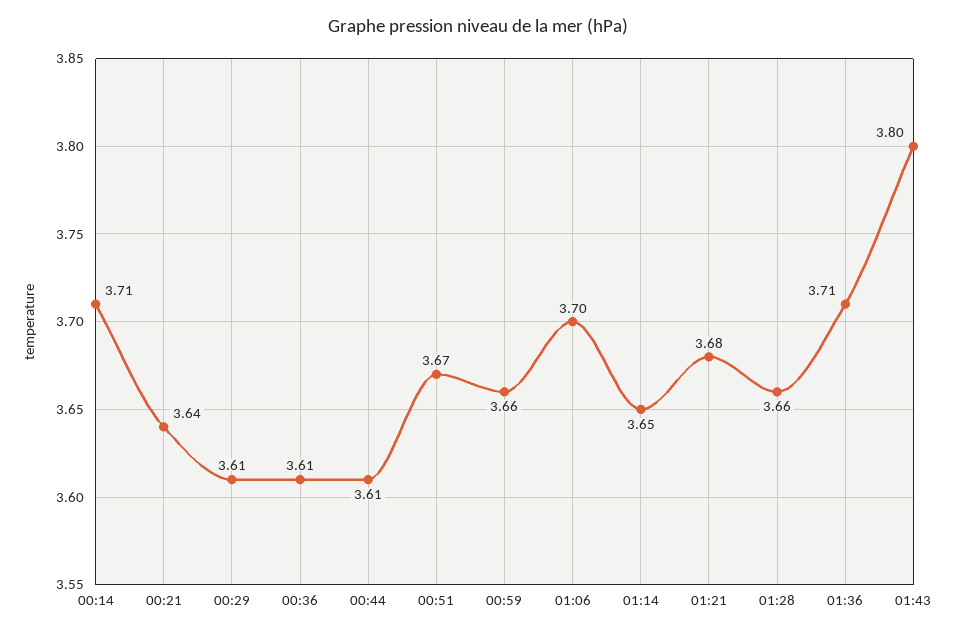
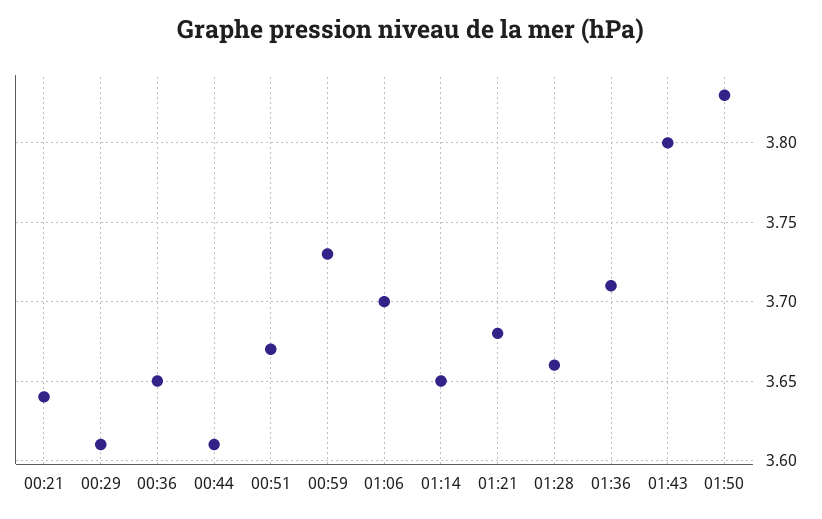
00:14: 3.71 -> none
00:36: 3.61 -> 3.65
00:59: 3.66 -> 3.73
01:50: none -> 3.83

